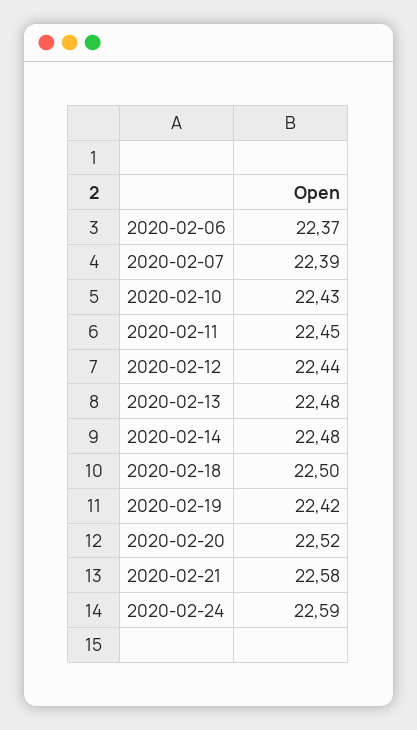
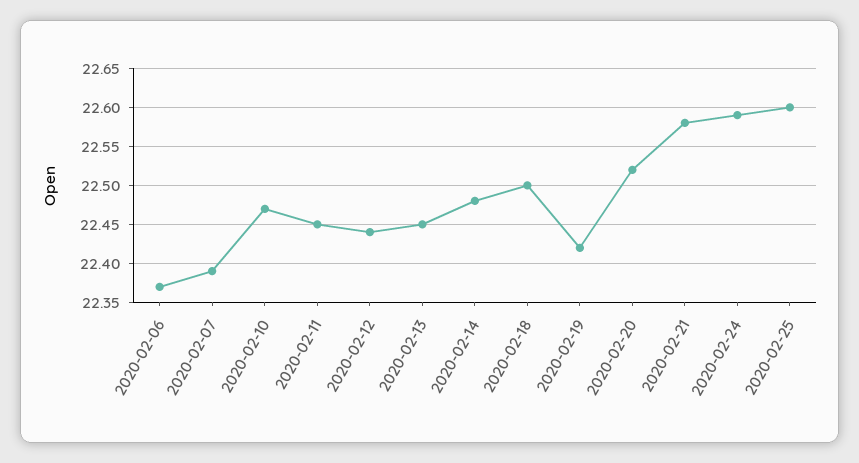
2020-02-10: 22.43 -> 22.47
2020-02-13: 22.48 -> 22.45
2020-02-25: none -> 22.6

